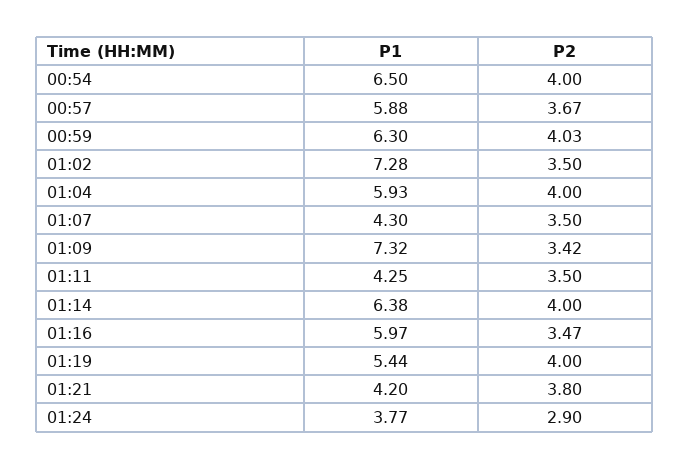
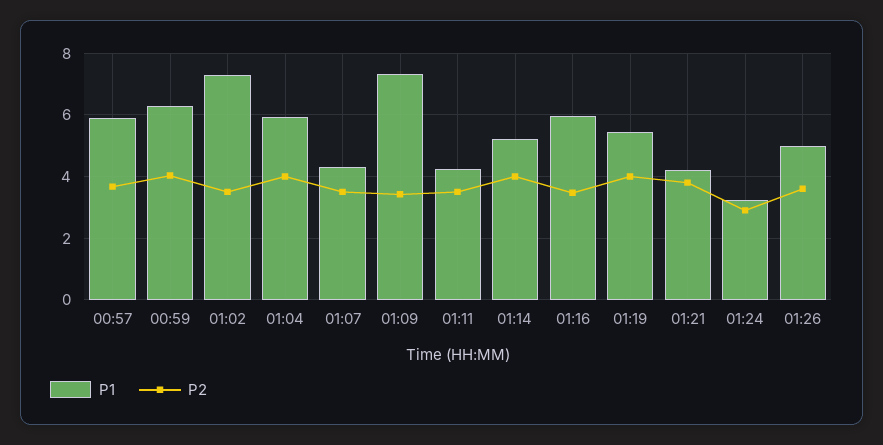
P1, 00:54: 6.5 -> none
P2, 00:54: 4 -> none
P1, 01:14: 6.38 -> 5.2
P1, 01:24: 3.77 -> 3.2
P1, 01:26: none -> 5
P2, 01:26: none -> 3.6

